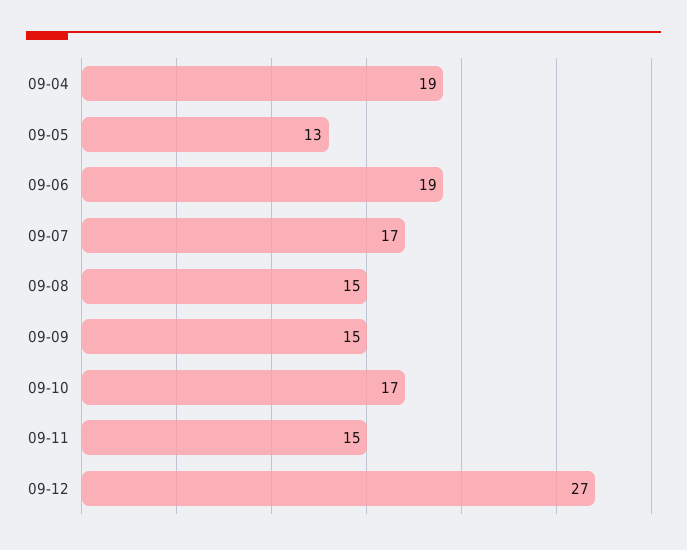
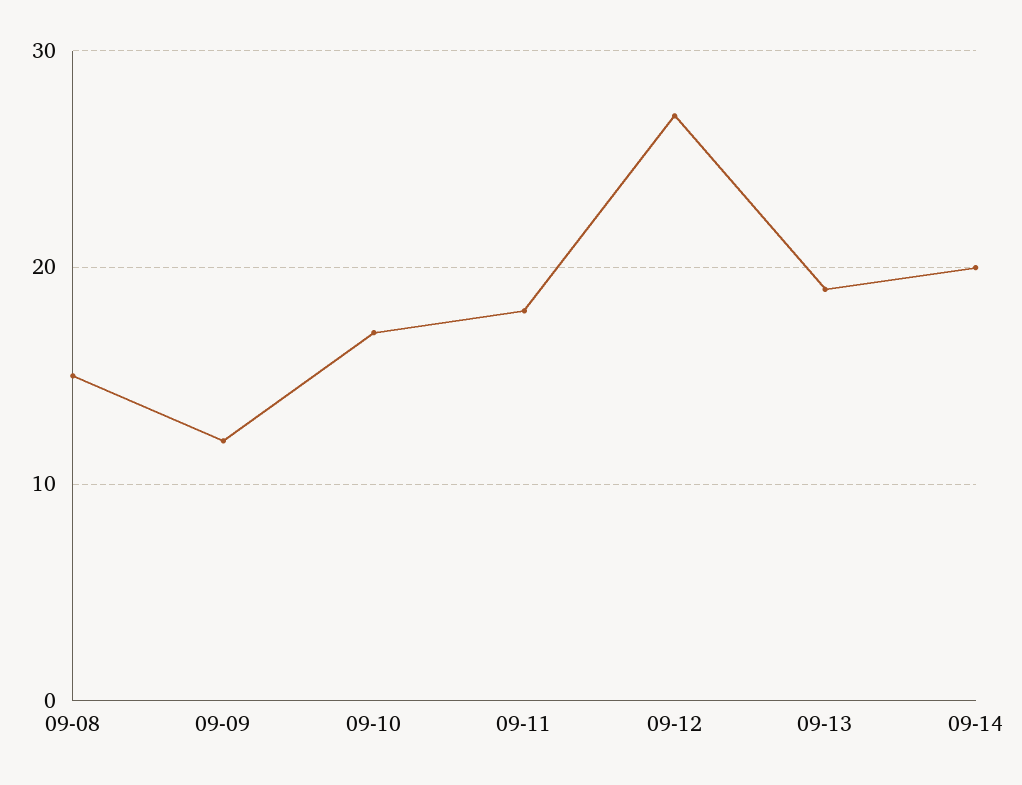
09-04: 19 -> none
09-05: 13 -> none
09-06: 19 -> none
09-07: 17 -> none
09-09: 15 -> 12
09-11: 15 -> 18
09-13: none -> 19
09-14: none -> 20

